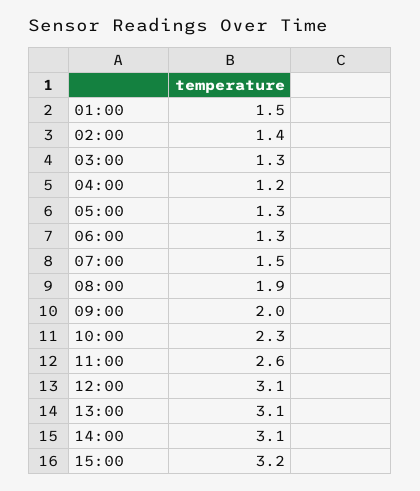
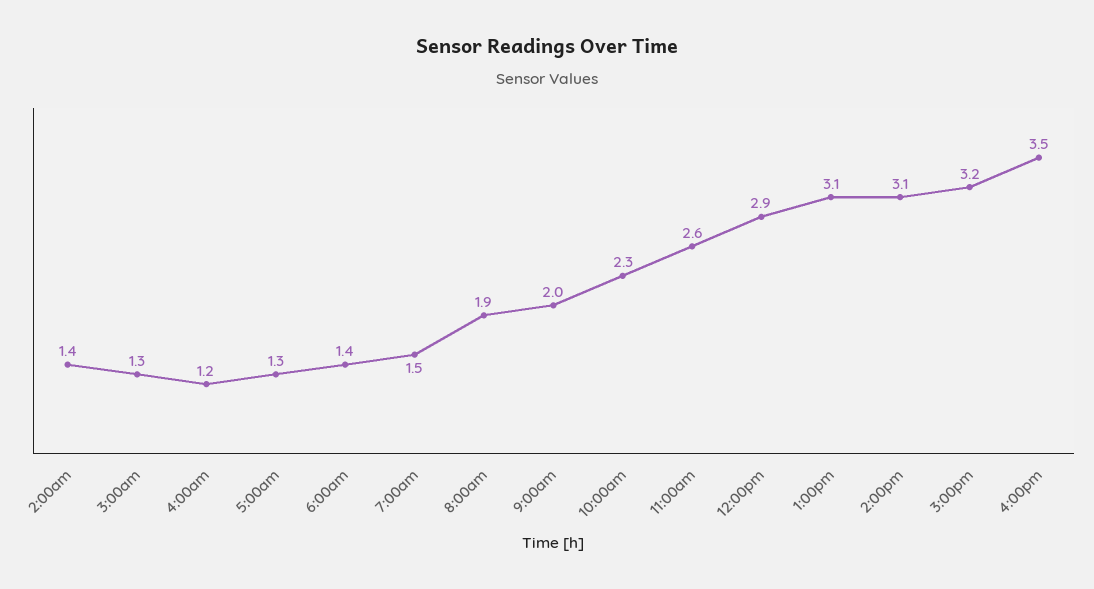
01:00: 1.5 -> none
06:00: 1.3 -> 1.4
12:00: 3.1 -> 2.9
4:00pm: none -> 3.5

